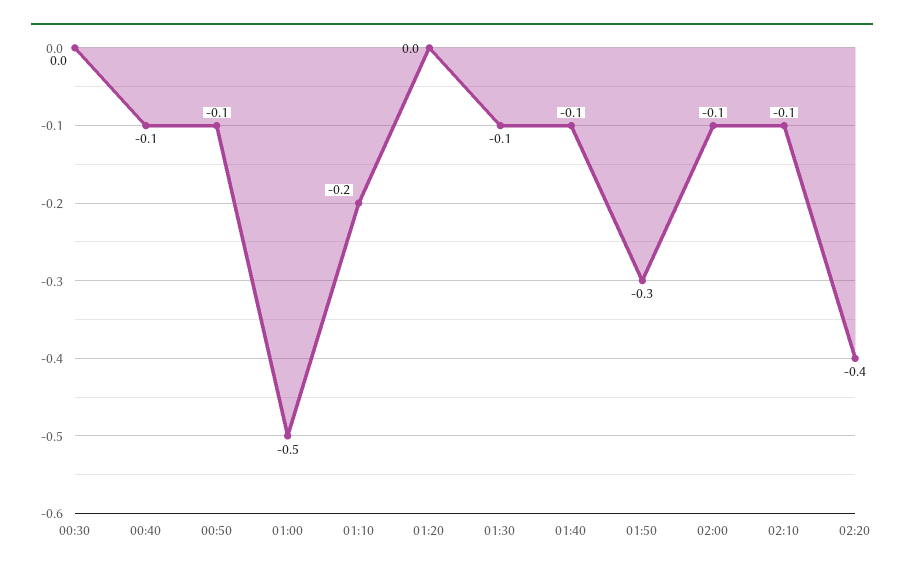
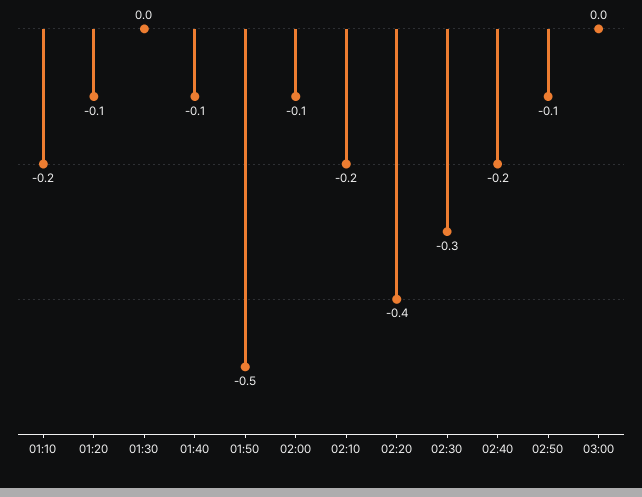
00:30: 0 -> none
00:40: -0.1 -> none
00:50: -0.1 -> none
01:00: -0.5 -> none
01:20: 0 -> -0.1
01:30: -0.1 -> 0
01:50: -0.3 -> -0.5
02:10: -0.1 -> -0.2
02:30: none -> -0.3
02:40: none -> -0.2
02:50: none -> -0.1
03:00: none -> 0

